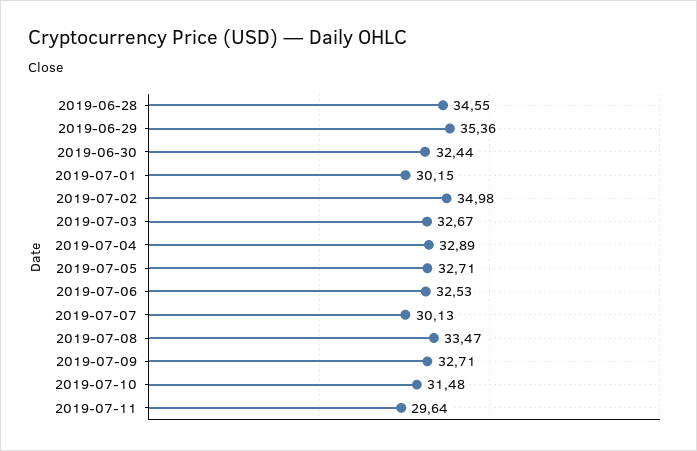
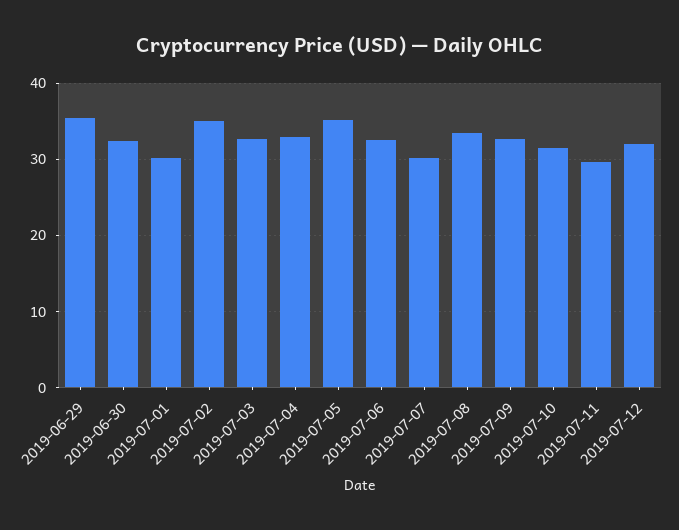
2019-06-28: 34.55 -> none
2019-07-05: 32.71 -> 35
2019-07-12: none -> 32

